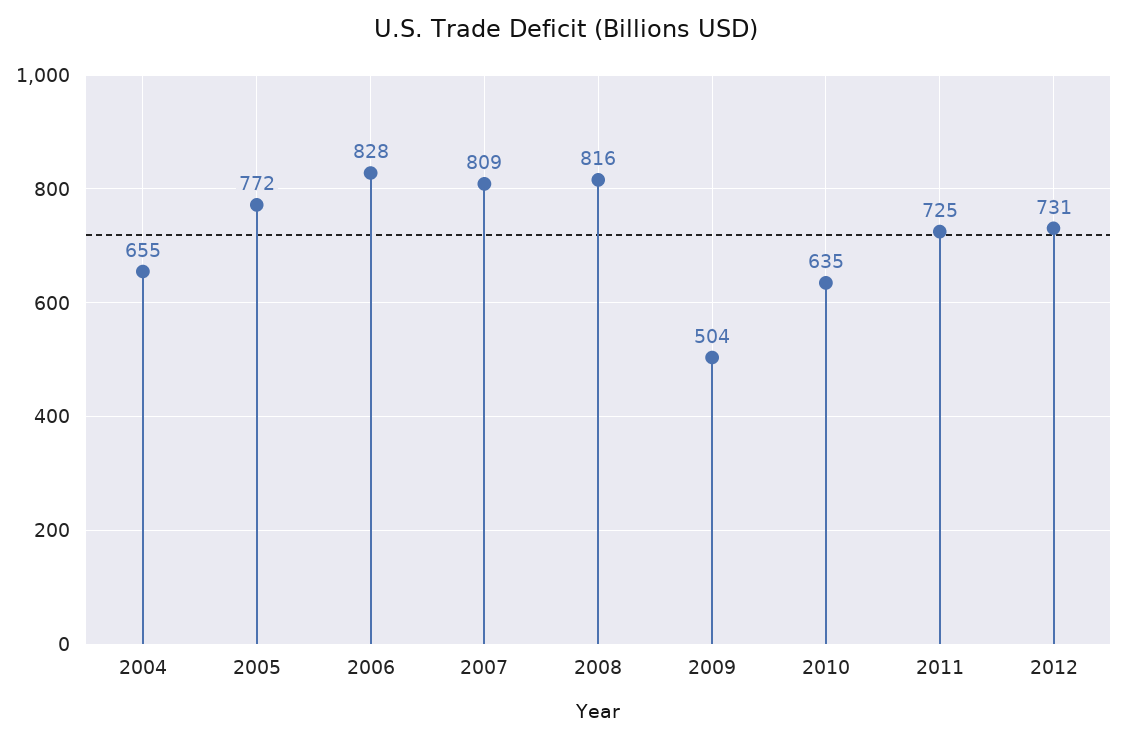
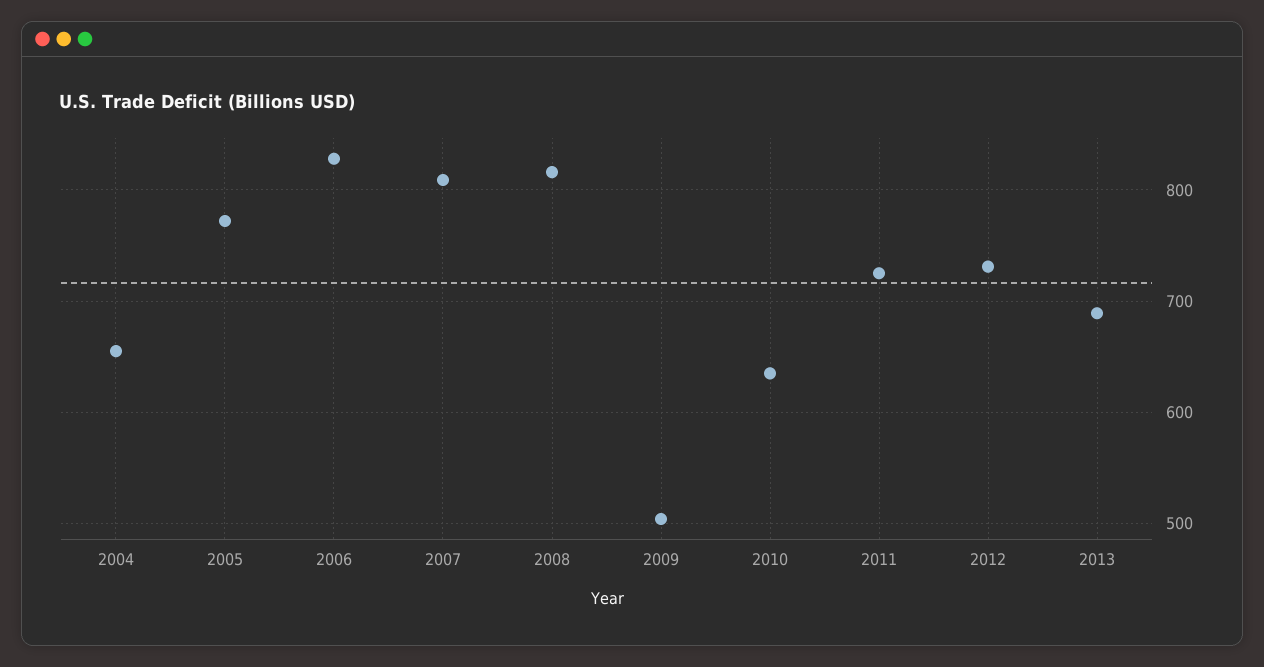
2013: none -> 690

